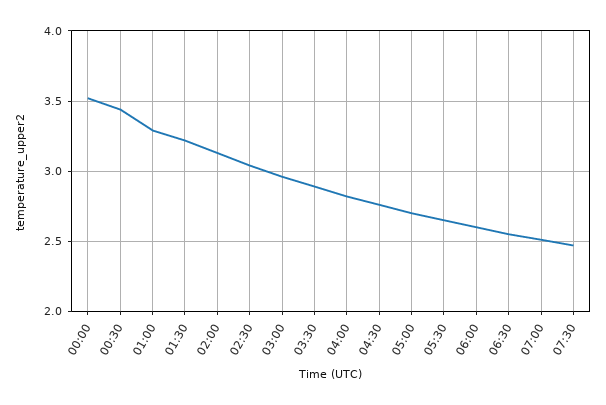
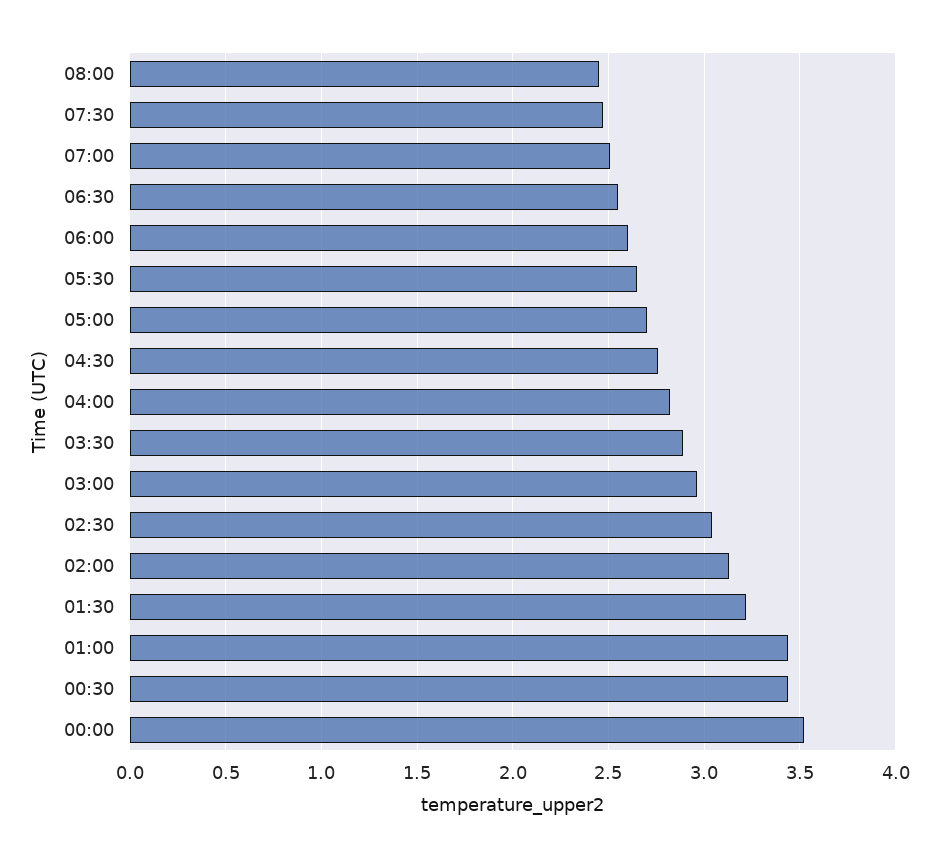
01:00: 3.3 -> 3.45
08:00: none -> 2.45

